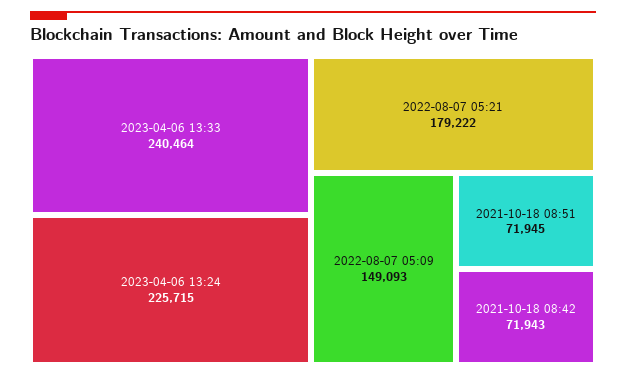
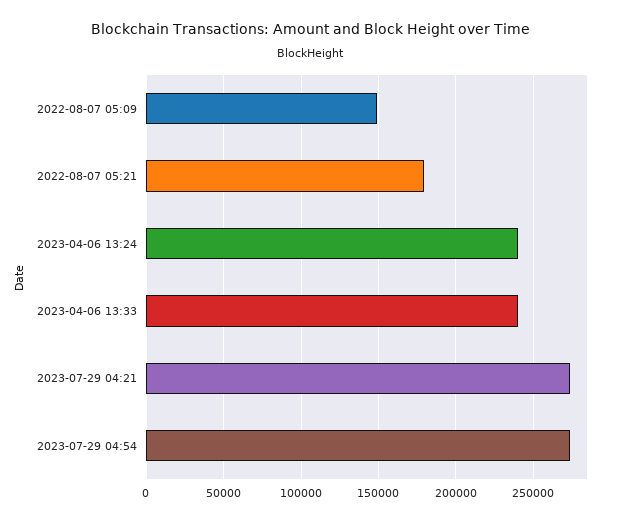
2023-04-06 13:24: 225715 -> 240000
2021-10-18 08:51: 71945 -> none
2021-10-18 08:42: 71943 -> none
2023-07-29 04:21: none -> 275000
2023-07-29 04:54: none -> 275000

